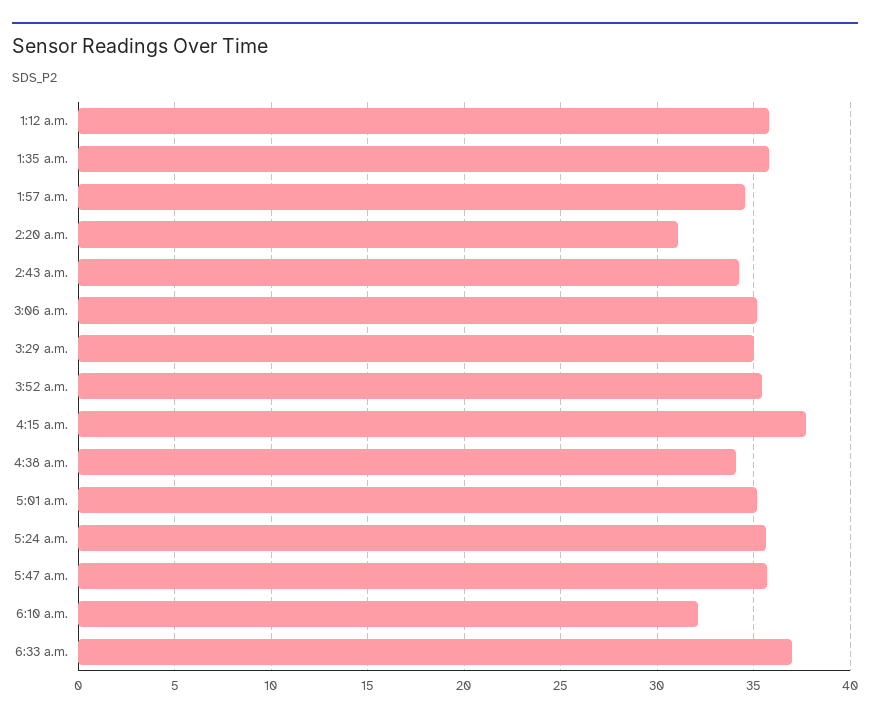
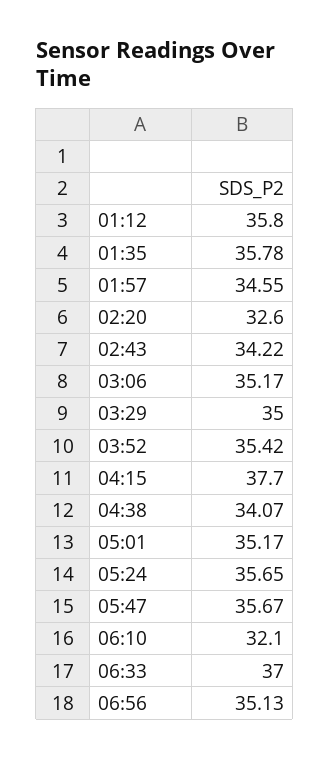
2:20 a.m.: 31 -> 32.6
06:56: none -> 35.13

